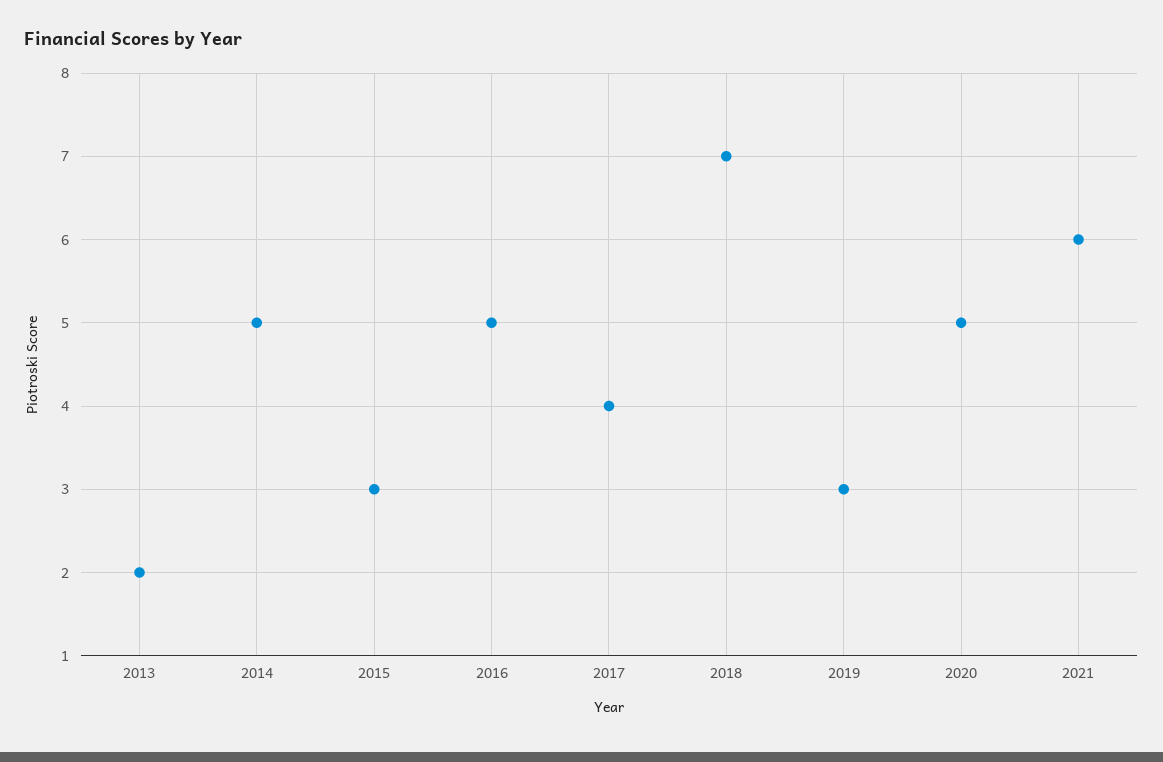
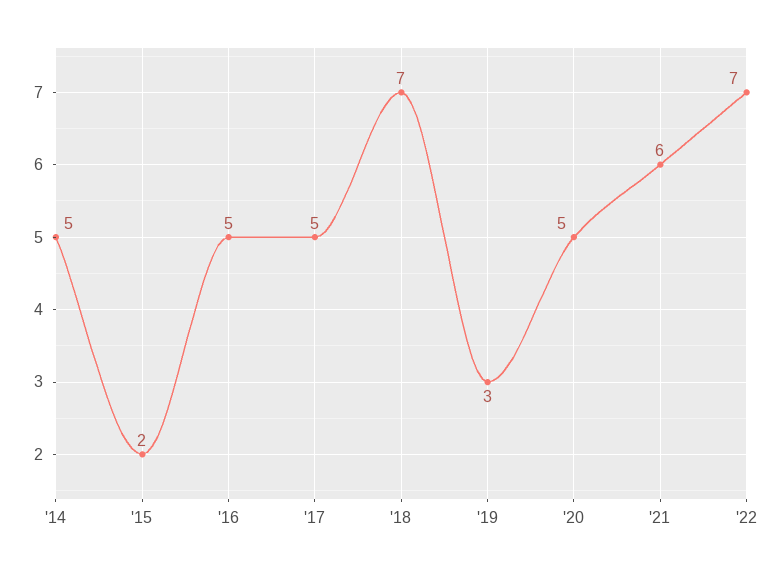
2013: 2 -> none
2015: 3 -> 2
2017: 4 -> 5
'22: none -> 7

